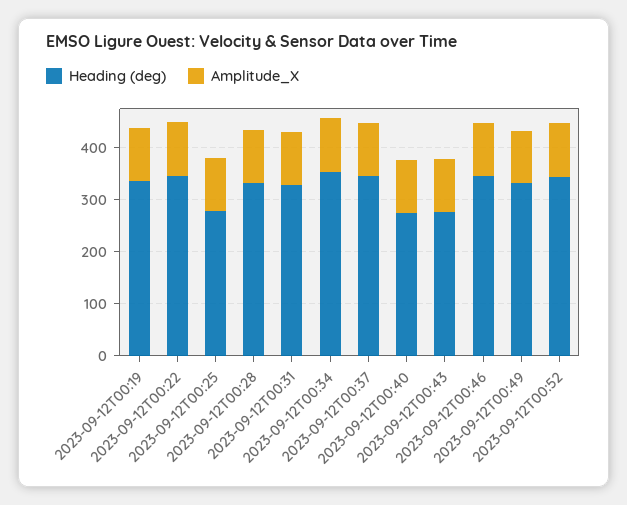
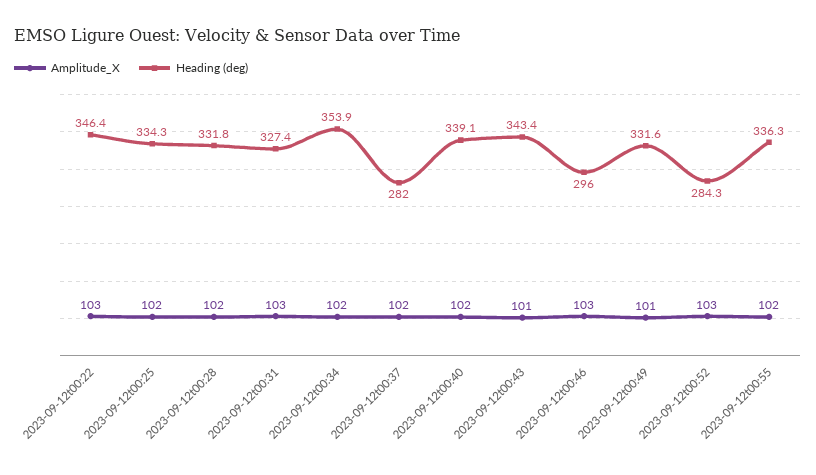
Heading (deg), 2023-09-12T00:19: 340 -> none
Amplitude_X, 2023-09-12T00:19: 100 -> none
Heading (deg), 2023-09-12T00:25: 280 -> 334.3
Heading (deg), 2023-09-12T00:37: 340 -> 282
Heading (deg), 2023-09-12T00:40: 280 -> 339.1
Heading (deg), 2023-09-12T00:43: 280 -> 343.4
Heading (deg), 2023-09-12T00:46: 340 -> 296
Heading (deg), 2023-09-12T00:52: 340 -> 284.3
Amplitude_X, 2023-09-12t00:55: none -> 102
Heading (deg), 2023-09-12t00:55: none -> 336.3

